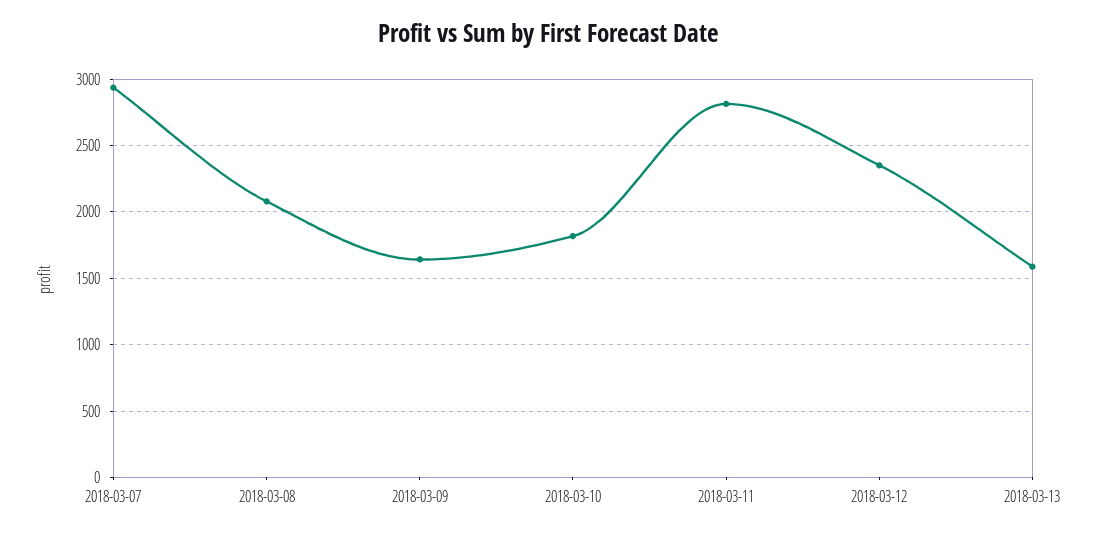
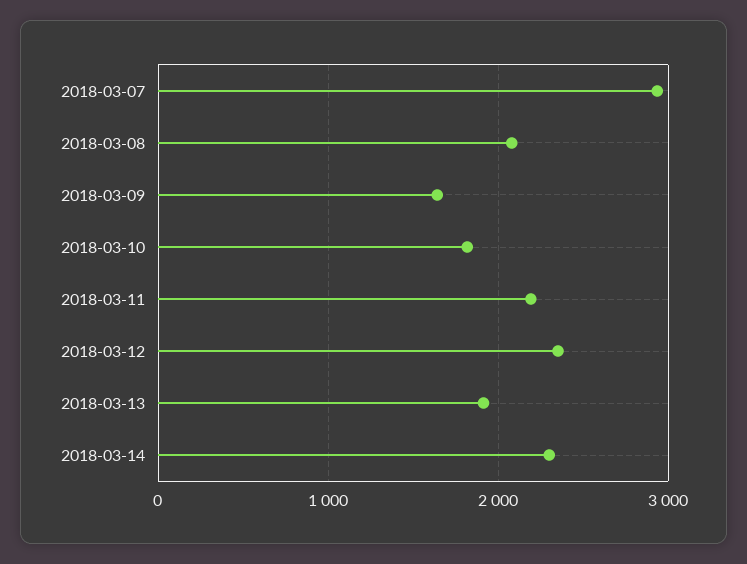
2018-03-11: 2800 -> 2200
2018-03-13: 1600 -> 1900
2018-03-14: none -> 2300

